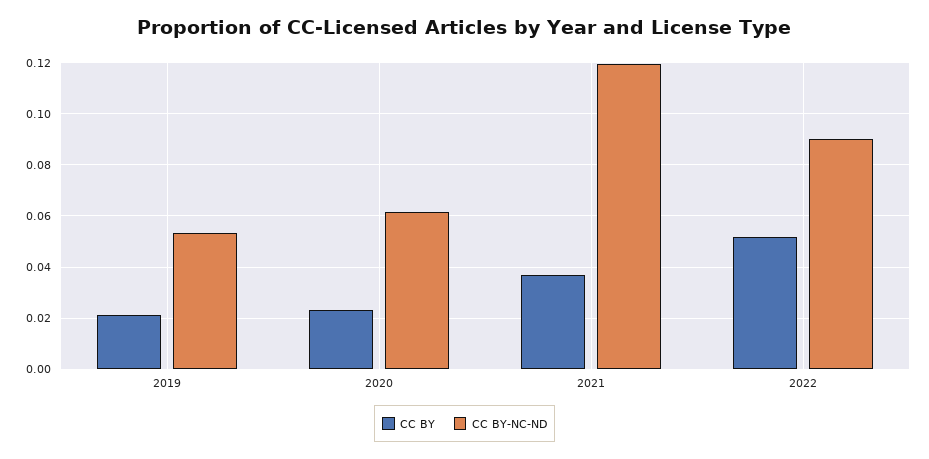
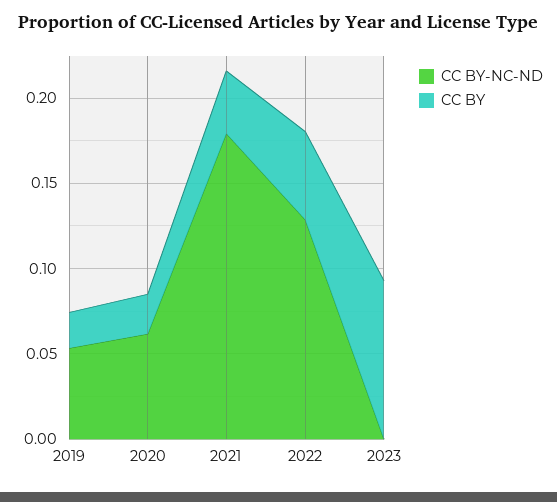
CC BY-NC-ND, 2021: 0.12 -> 0.18
CC BY-NC-ND, 2022: 0.09 -> 0.13
CC BY-NC-ND, 2023: none -> 0
CC BY, 2023: none -> 0.09

